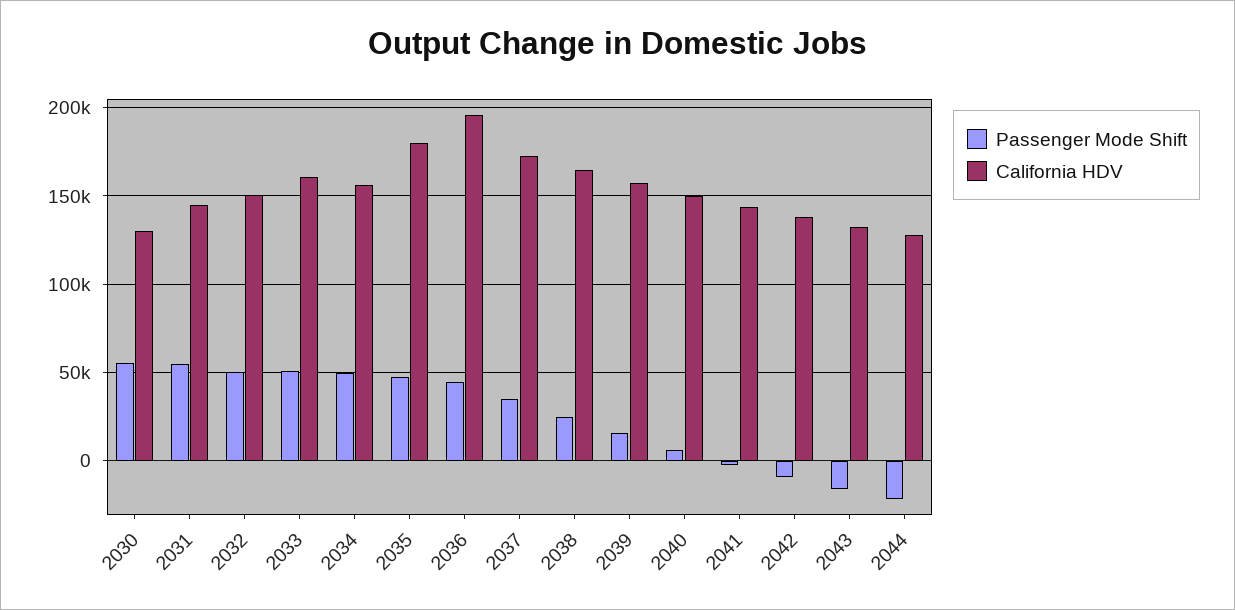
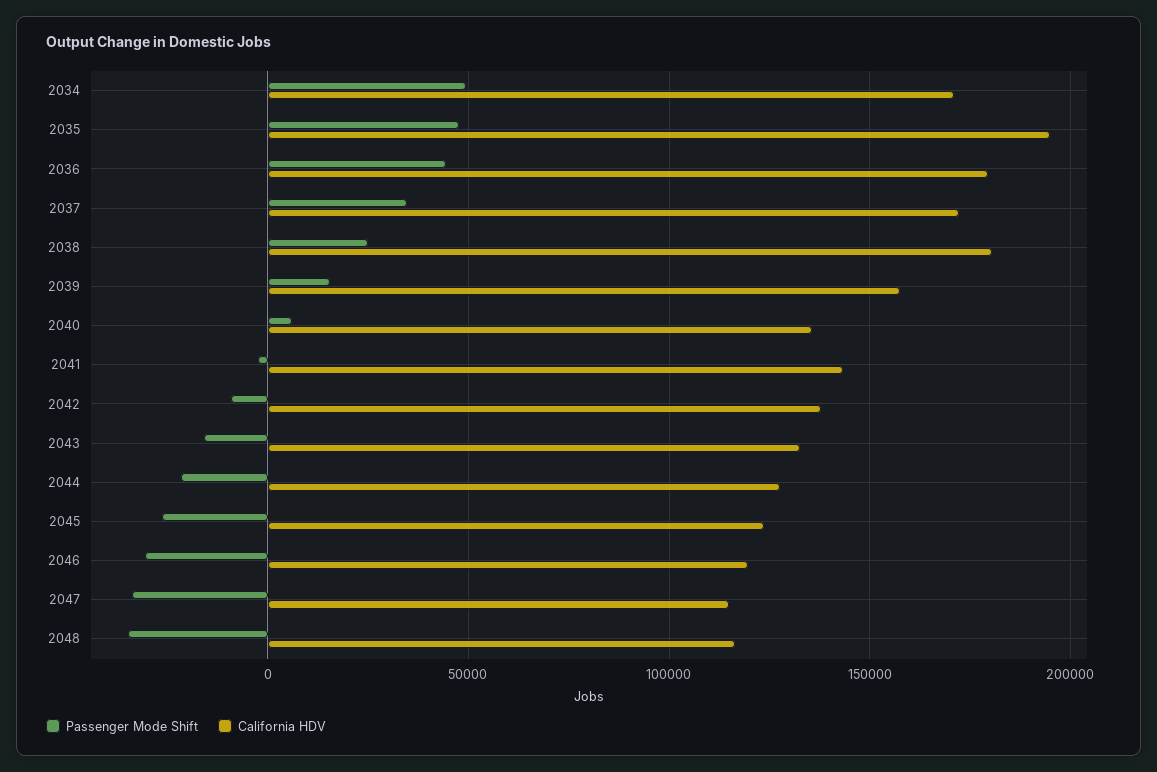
Passenger Mode Shift, 2030: 55000 -> none
California HDV, 2030: 130000 -> none
Passenger Mode Shift, 2031: 55000 -> none
California HDV, 2031: 145000 -> none
Passenger Mode Shift, 2032: 50000 -> none
California HDV, 2032: 150000 -> none
Passenger Mode Shift, 2033: 50000 -> none
California HDV, 2033: 160000 -> none
California HDV, 2034: 155000 -> 170000
California HDV, 2035: 180000 -> 195000
California HDV, 2036: 195000 -> 180000
California HDV, 2038: 165000 -> 180000
California HDV, 2040: 150000 -> 135000
Passenger Mode Shift, 2045: none -> -25000
California HDV, 2045: none -> 125000
Passenger Mode Shift, 2046: none -> -30000
California HDV, 2046: none -> 120000
Passenger Mode Shift, 2047: none -> -35000
California HDV, 2047: none -> 115000
Passenger Mode Shift, 2048: none -> -35000
California HDV, 2048: none -> 115000

